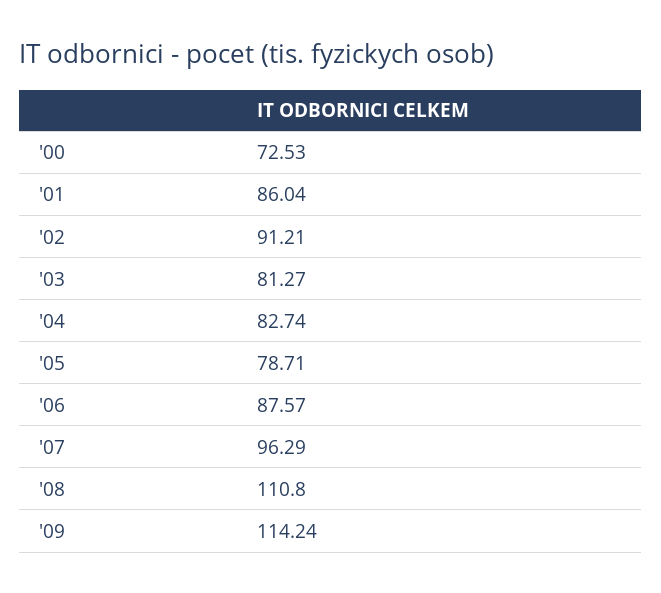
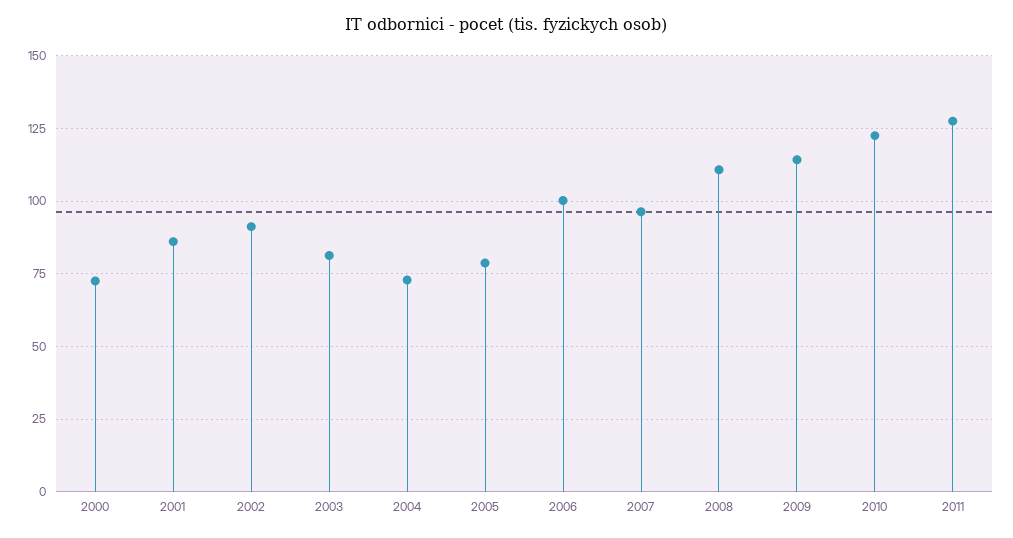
'04: 82.74 -> 72.5
'06: 87.57 -> 100
2010: none -> 122.5
2011: none -> 127.5

